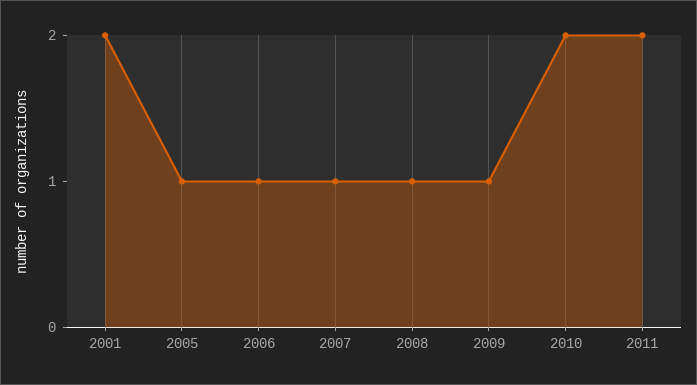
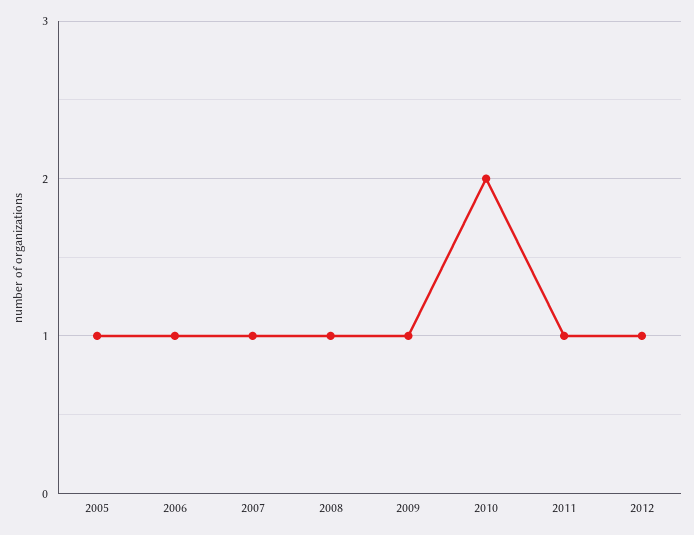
2001: 2 -> none
2011: 2 -> 1
2012: none -> 1

